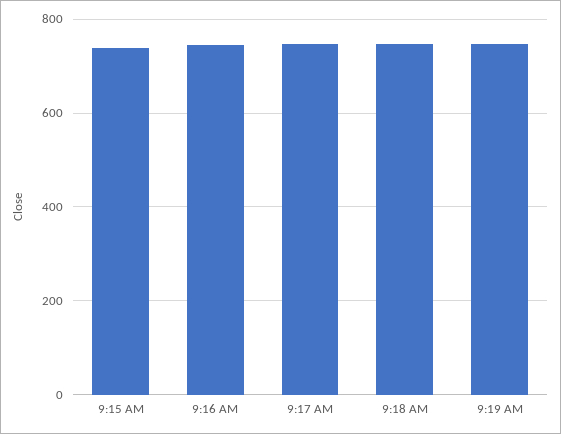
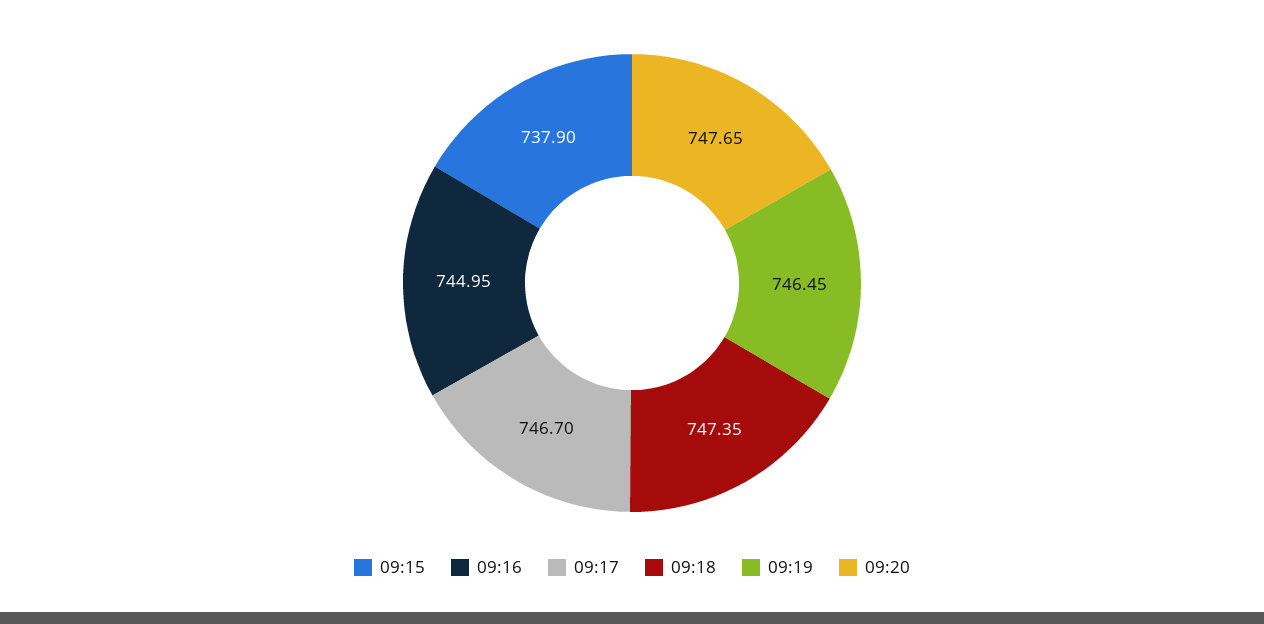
09:20: none -> 747.65

